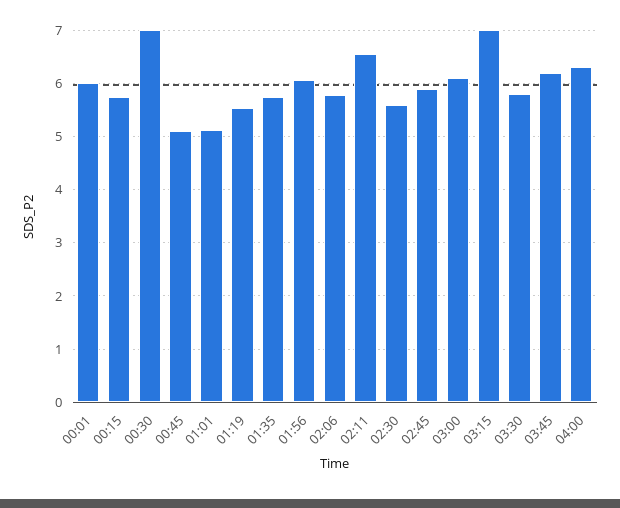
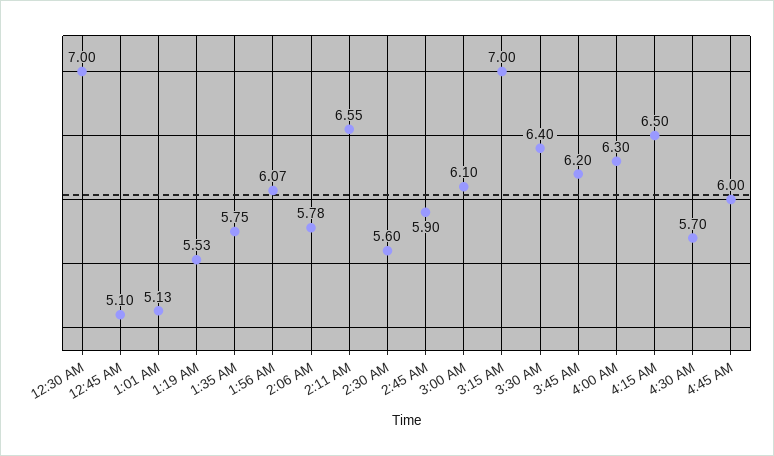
00:01: 6 -> none
00:15: 5.8 -> none
03:30: 5.8 -> 6.4
4:15 AM: none -> 6.5
4:30 AM: none -> 5.7
4:45 AM: none -> 6

